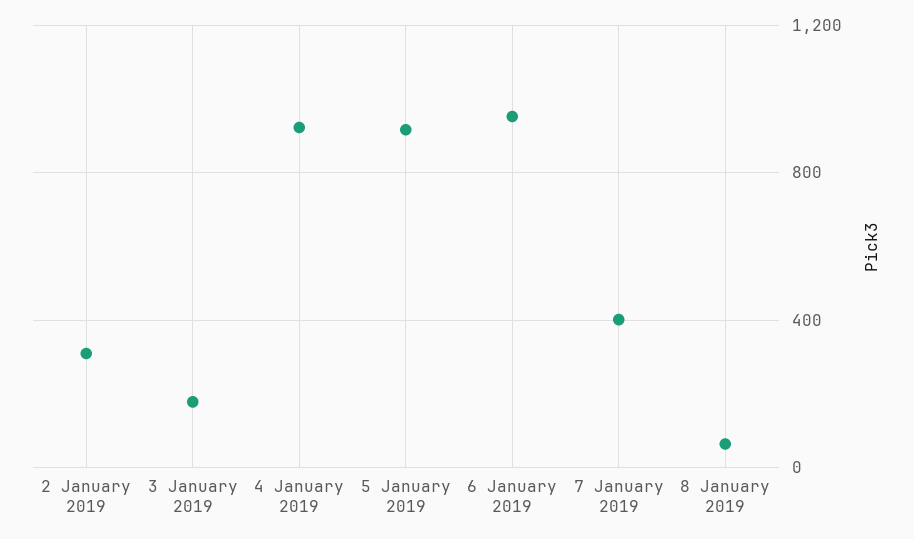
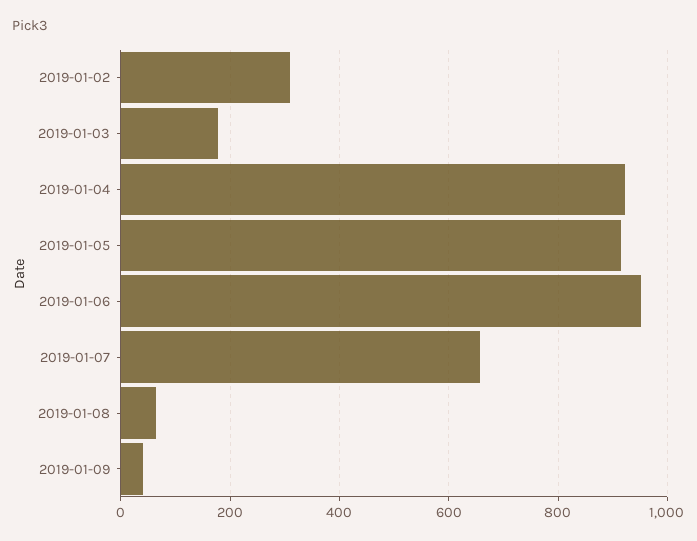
7 January 2019: 400 -> 660
2019-01-09: none -> 40

